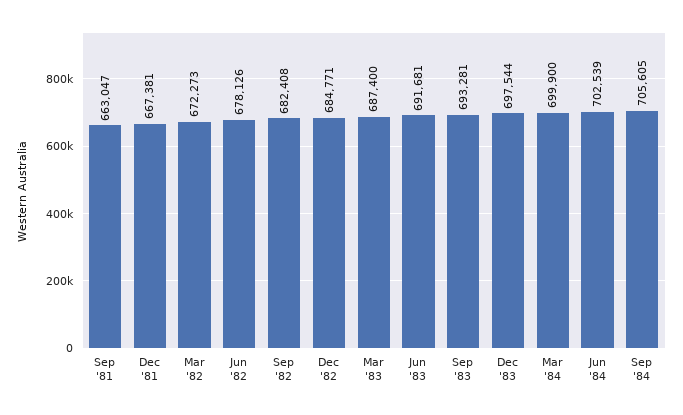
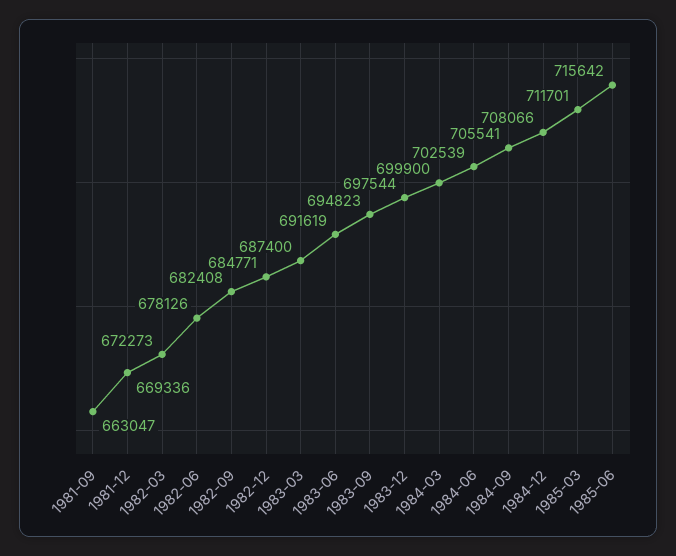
Dec '81: 667381 -> 669336
Jun '83: 691681 -> 691619
Sep '83: 693281 -> 694823
Sep '84: 705605 -> 705541
1984-12: none -> 708066
1985-03: none -> 711701
1985-06: none -> 715642

